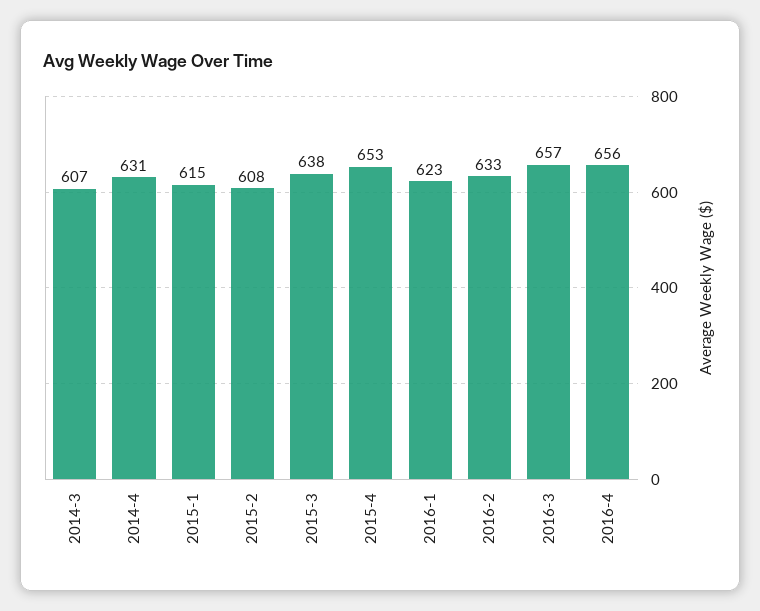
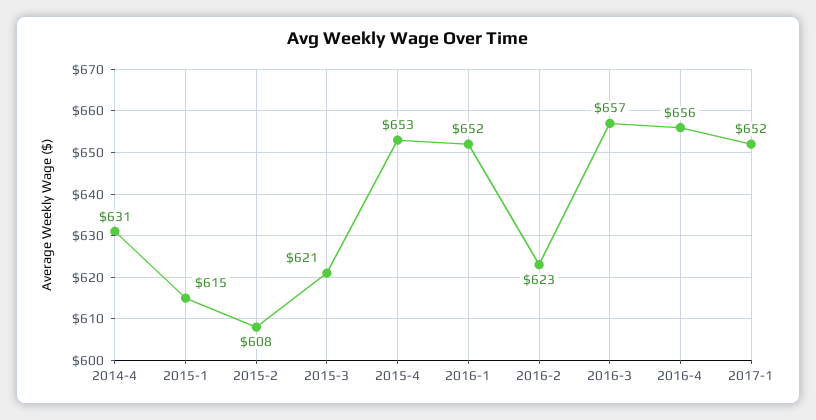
2014-3: 607 -> none
2015-3: 638 -> 621
2016-1: 623 -> 652
2016-2: 633 -> 623
2017-1: none -> 652

